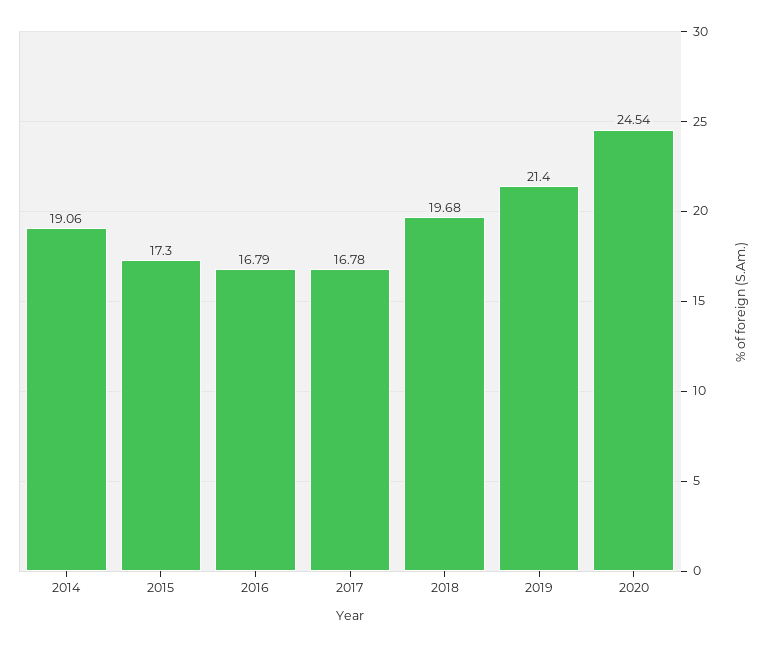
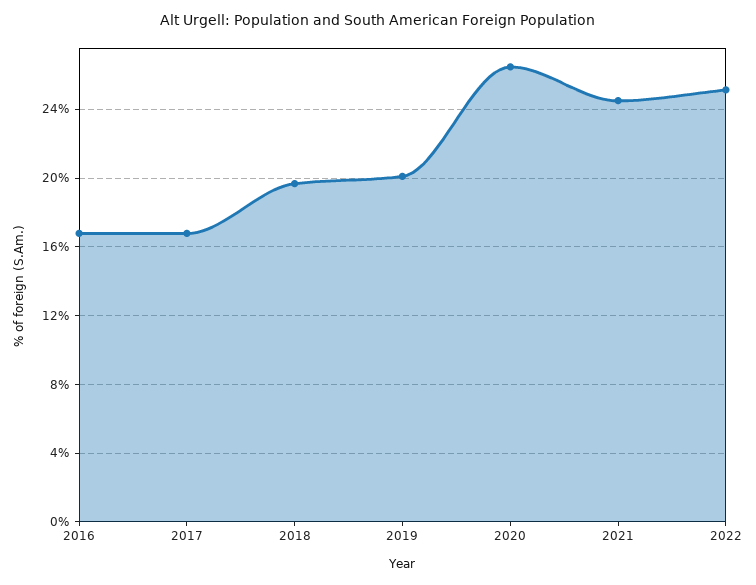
2014: 19.06 -> none
2015: 17.3 -> none
2019: 21.4 -> 20
2020: 24.54 -> 26.5
2021: none -> 24.5
2022: none -> 25

